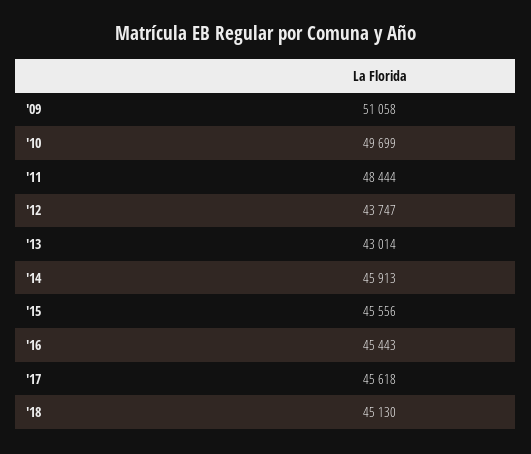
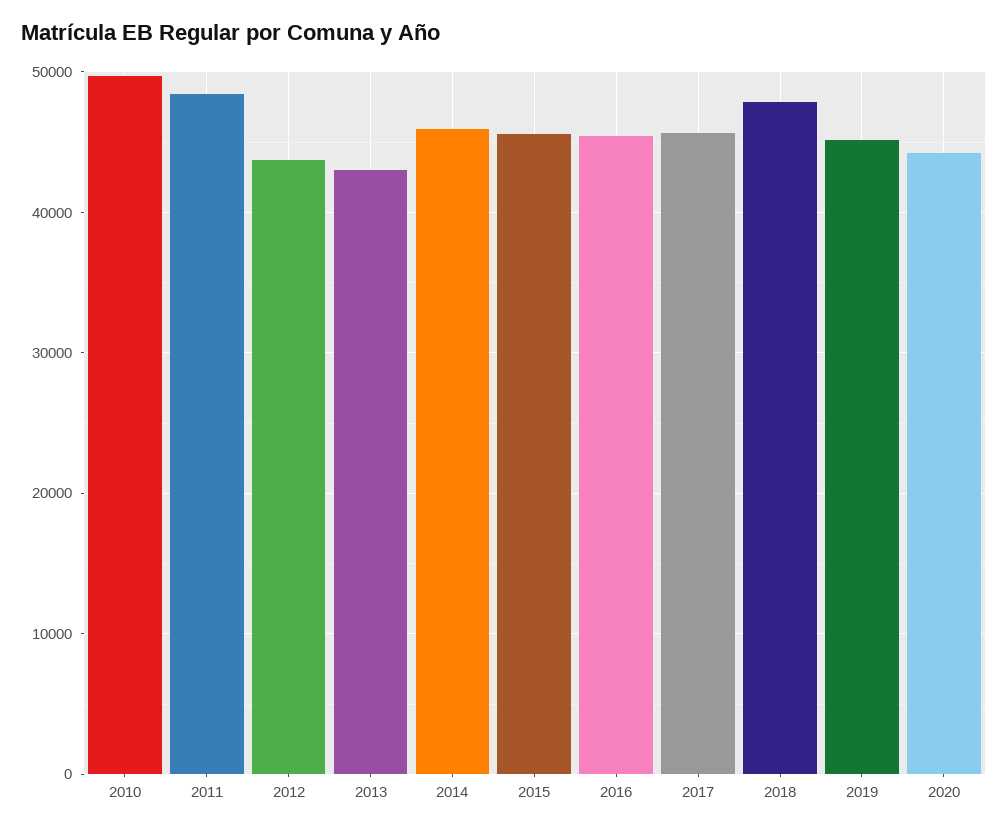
'09: 51058 -> none
'18: 45130 -> 48000
2019: none -> 45000
2020: none -> 44000

